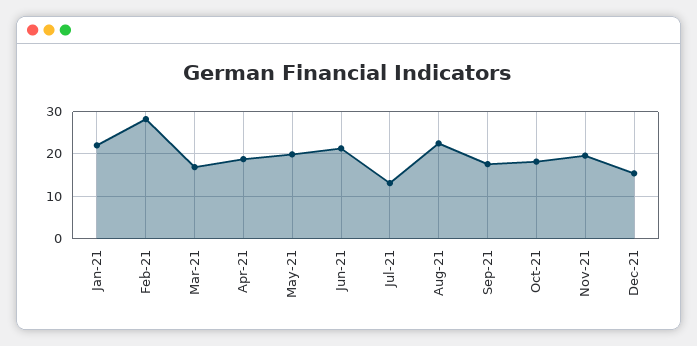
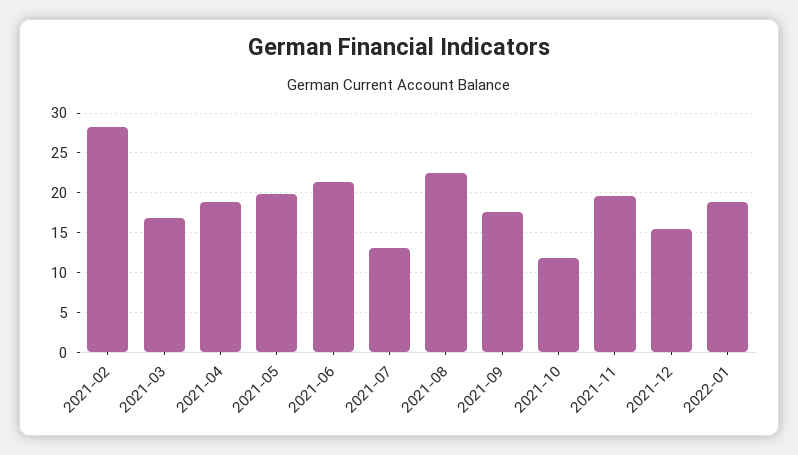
Jan-21: 22 -> none
Oct-21: 18 -> 12
2022-01: none -> 19

